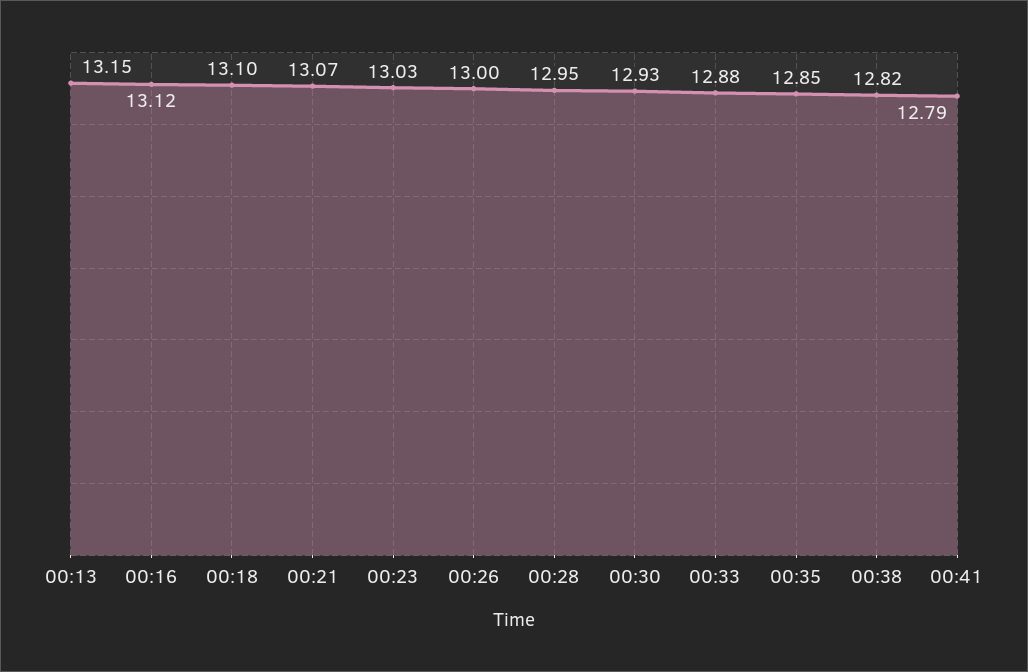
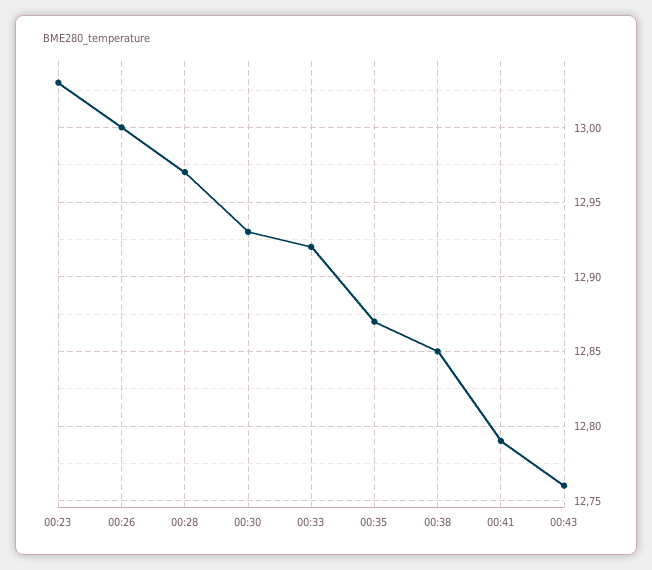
00:13: 13.15 -> none
00:16: 13.12 -> none
00:18: 13.1 -> none
00:21: 13.07 -> none
00:28: 12.95 -> 12.97
00:33: 12.88 -> 12.92
00:35: 12.85 -> 12.87
00:38: 12.82 -> 12.85
00:43: none -> 12.76

